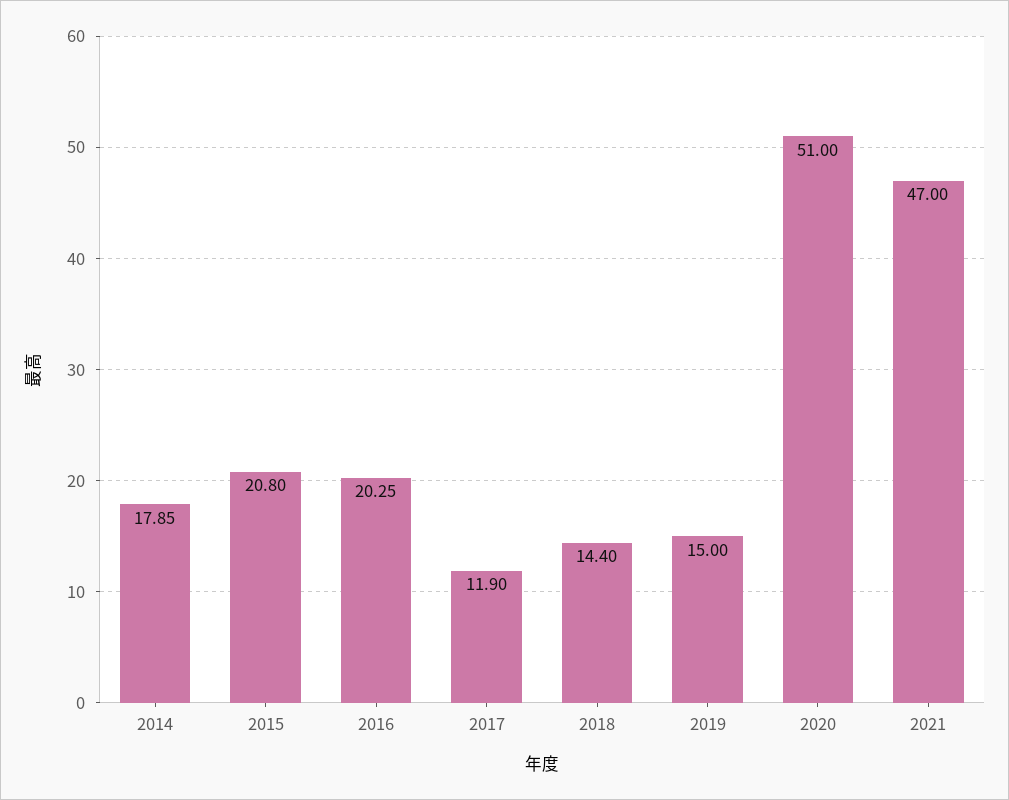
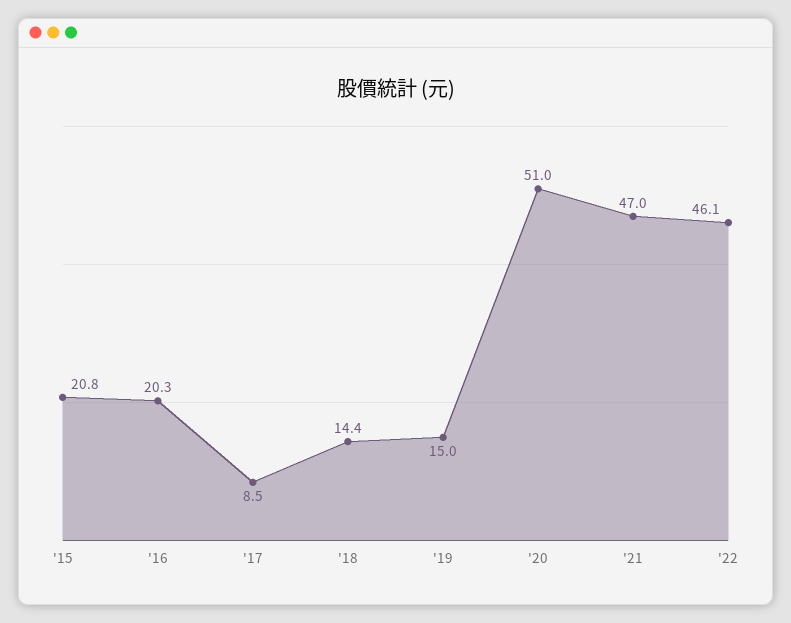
2014: 17.85 -> none
2017: 11.9 -> 8.5
'22: none -> 46.1

